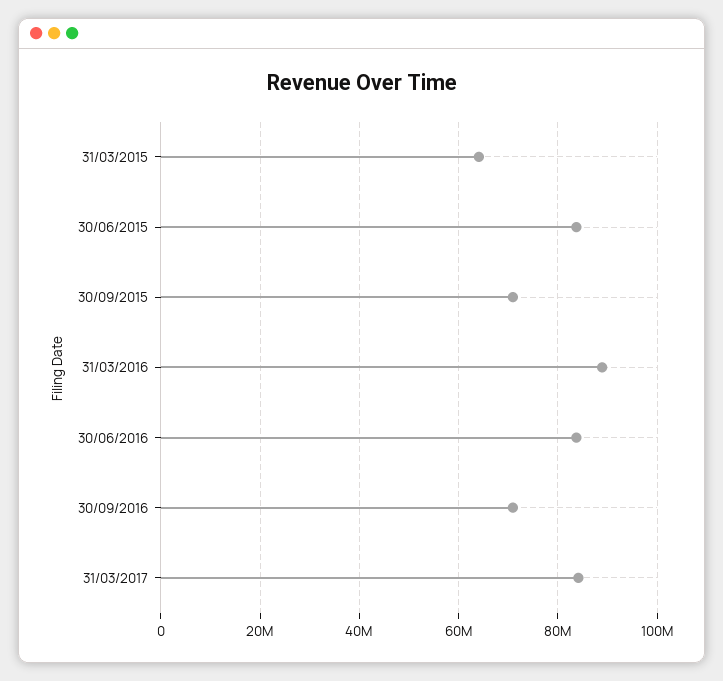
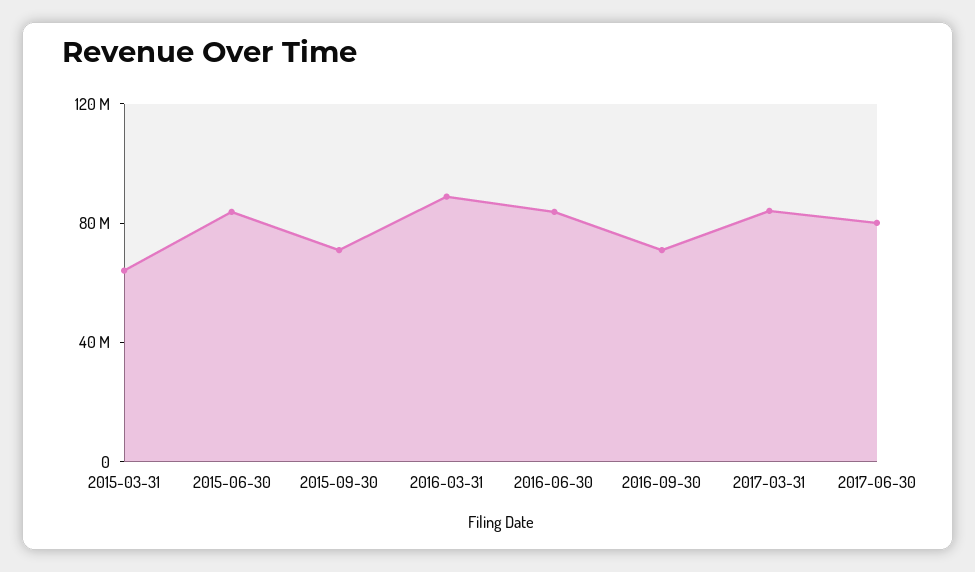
2017-06-30: none -> 80000000

